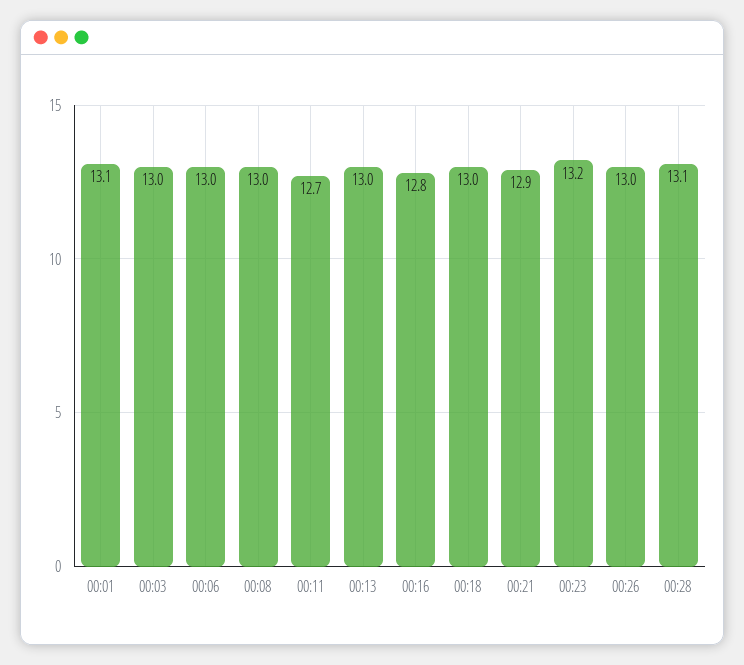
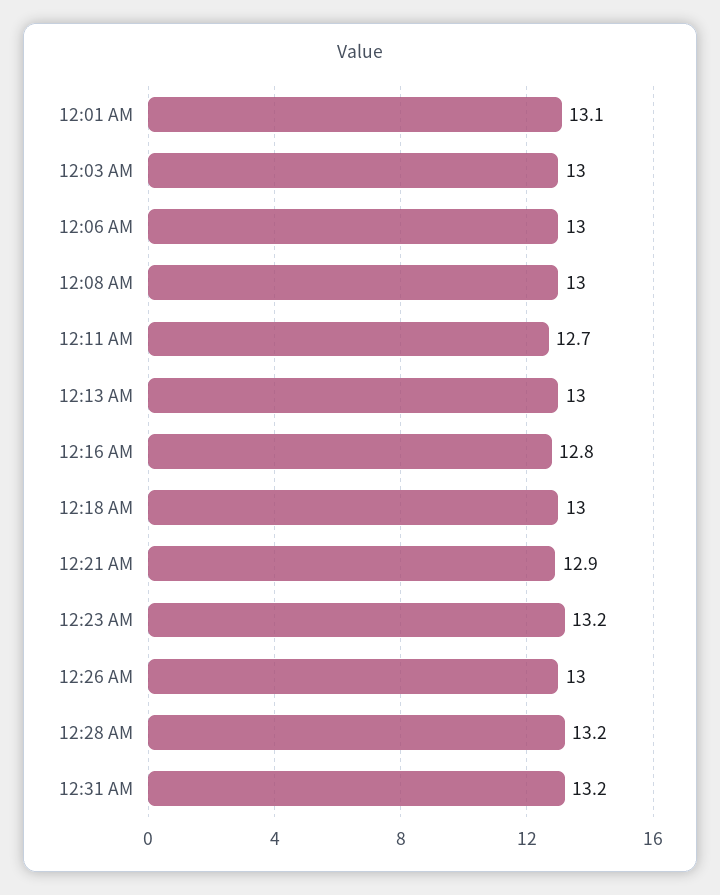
00:28: 13.1 -> 13.2
12:31 AM: none -> 13.2

